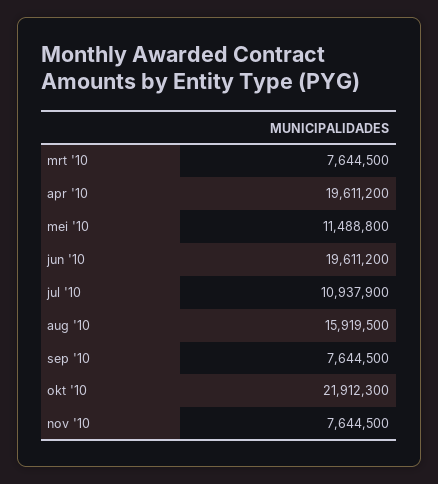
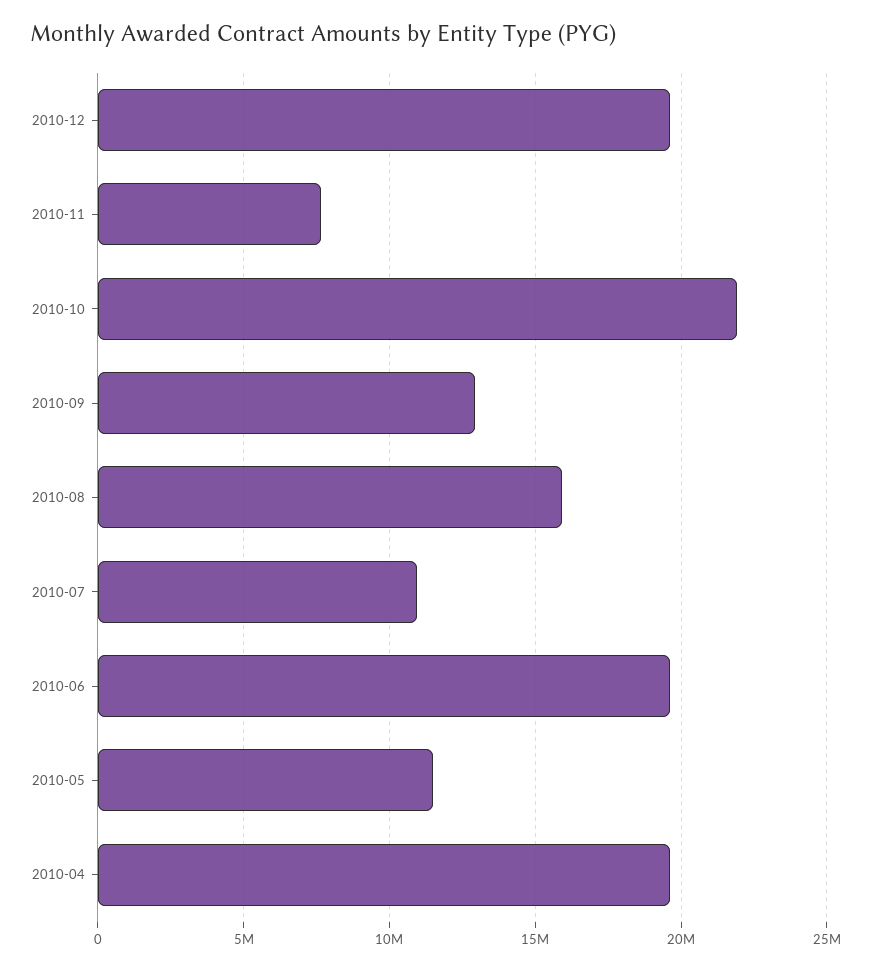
mrt '10: 7644500 -> none
sep '10: 7644500 -> 13000000
2010-12: none -> 19500000

